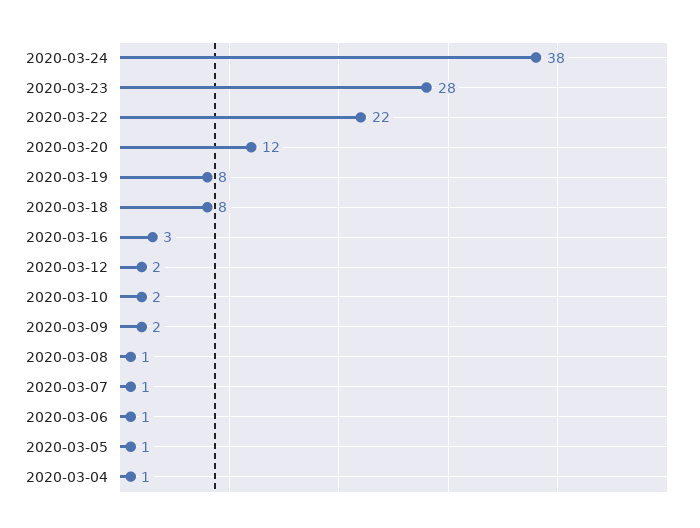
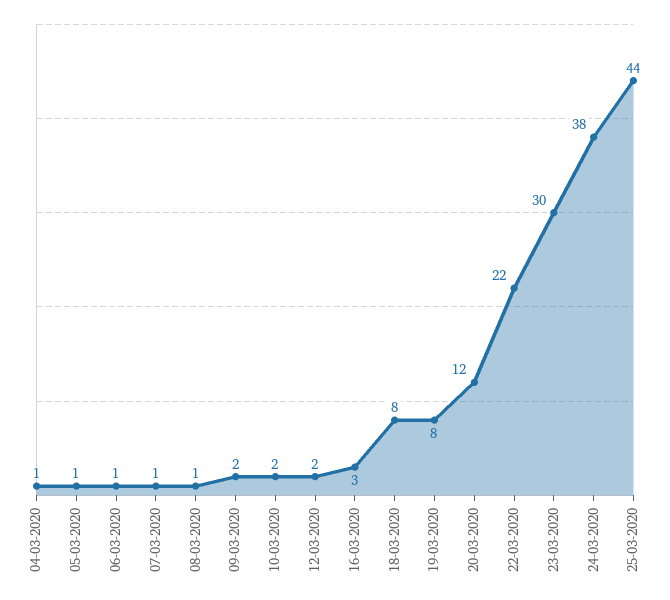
2020-03-23: 28 -> 30
25-03-2020: none -> 44

